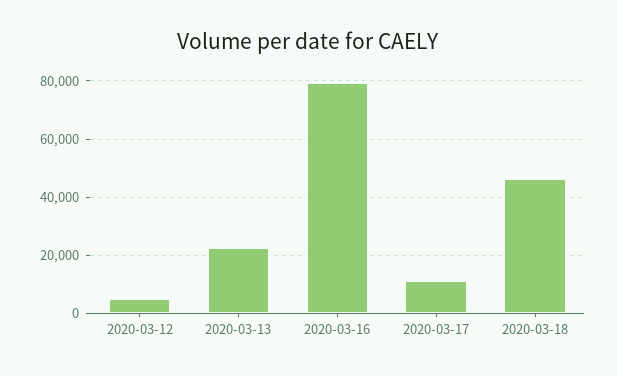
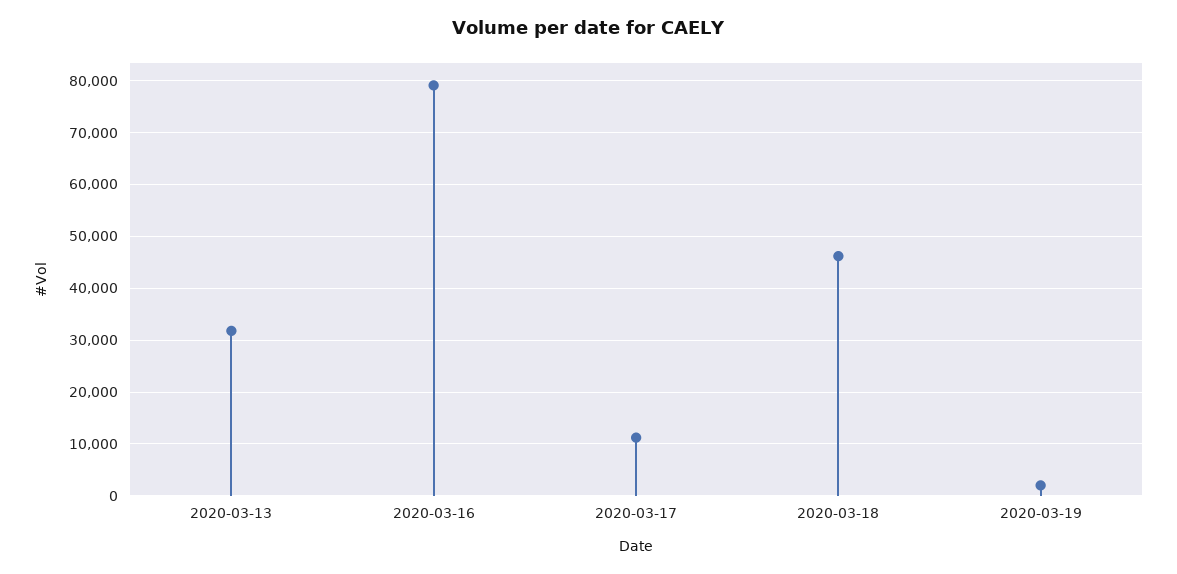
2020-03-12: 5000 -> none
2020-03-13: 22500 -> 32000
2020-03-19: none -> 2000

